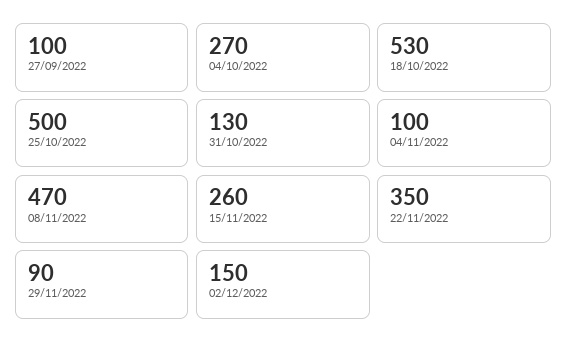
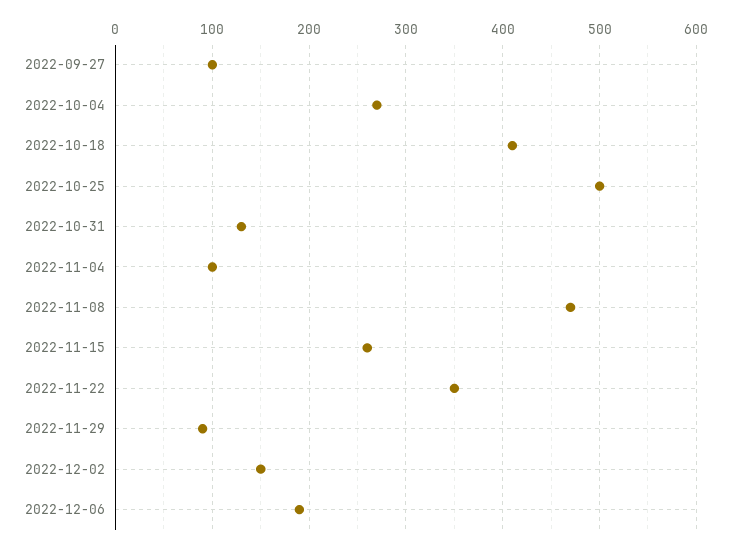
18/10/2022: 530 -> 410
2022-12-06: none -> 190

